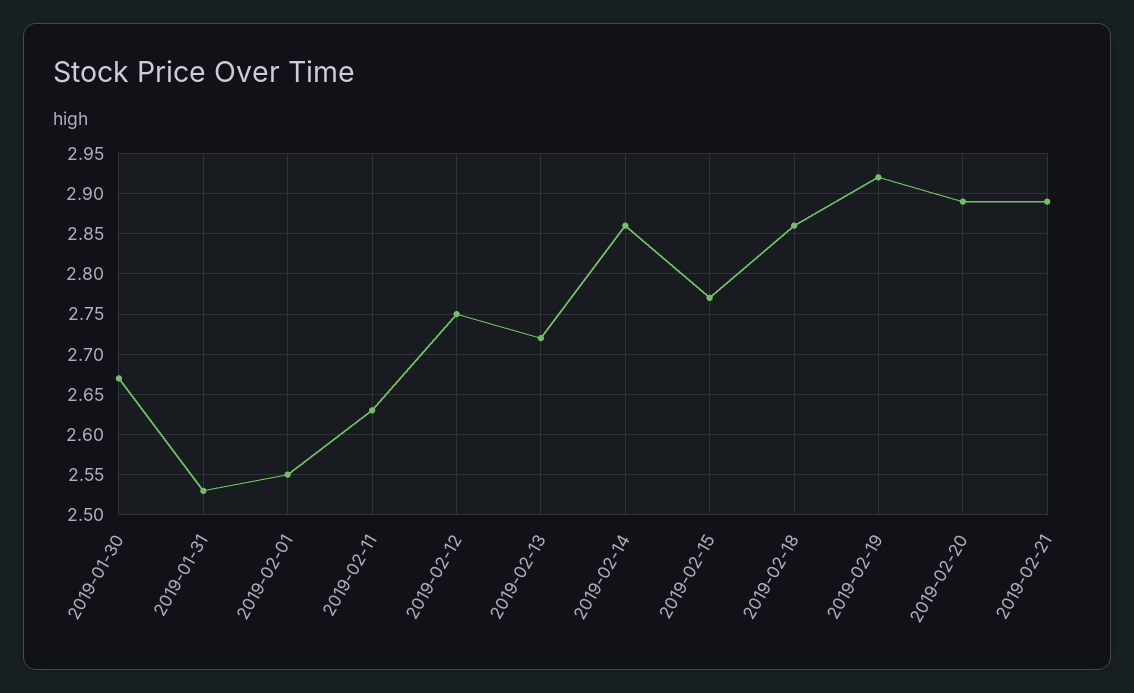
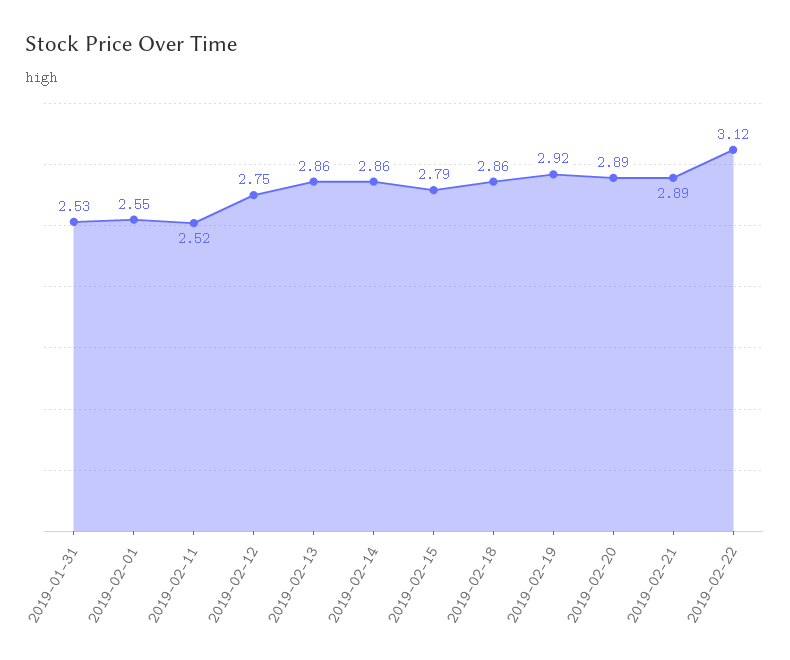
2019-01-30: 2.67 -> none
2019-02-11: 2.63 -> 2.52
2019-02-13: 2.72 -> 2.86
2019-02-15: 2.77 -> 2.79
2019-02-22: none -> 3.12

